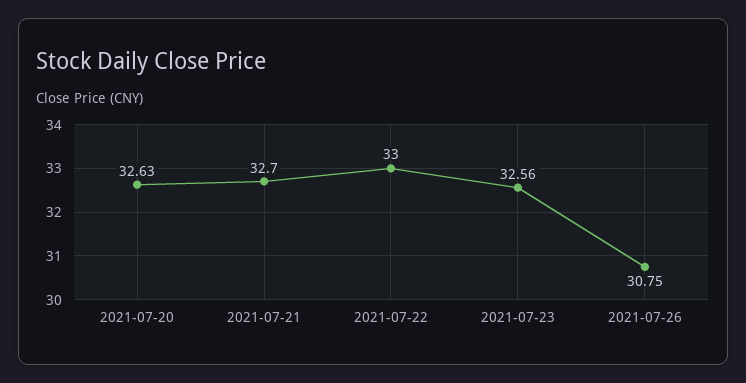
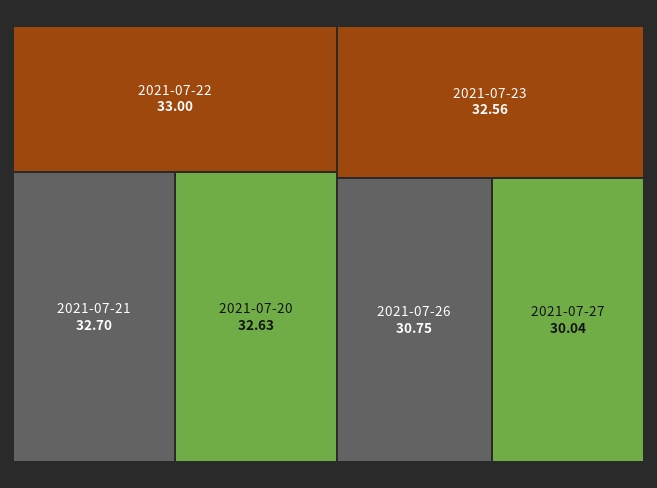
2021-07-27: none -> 30.04

